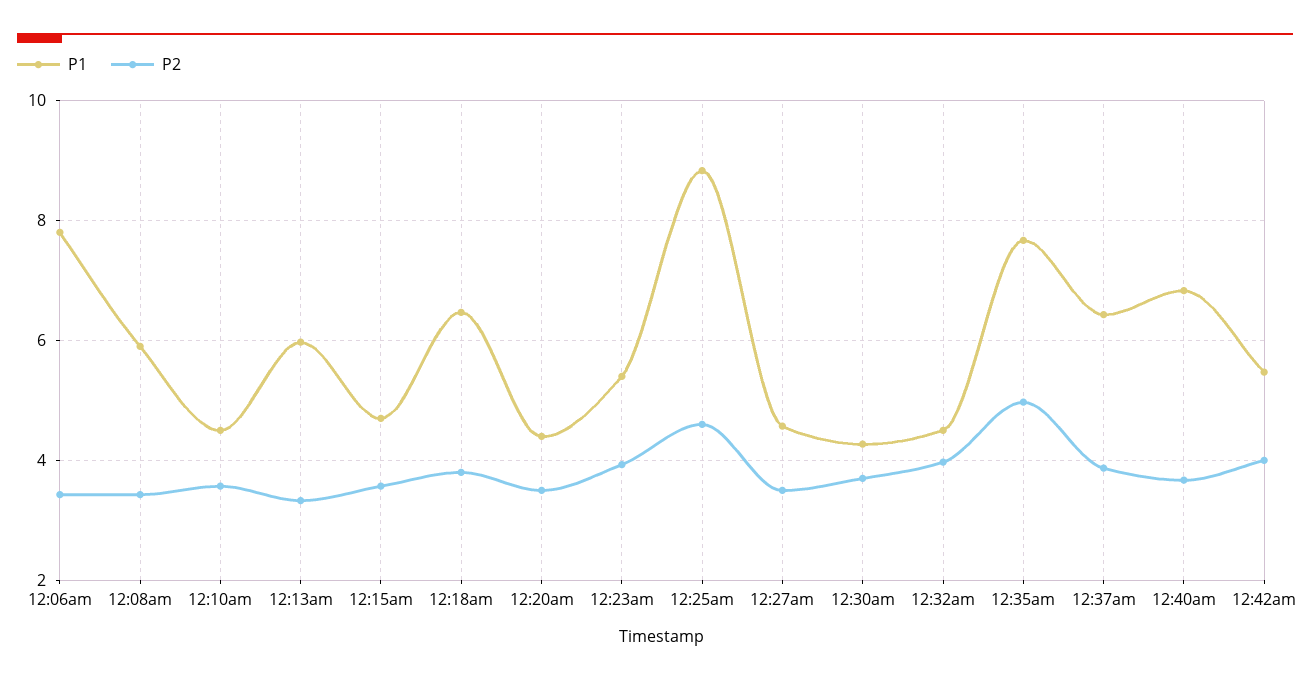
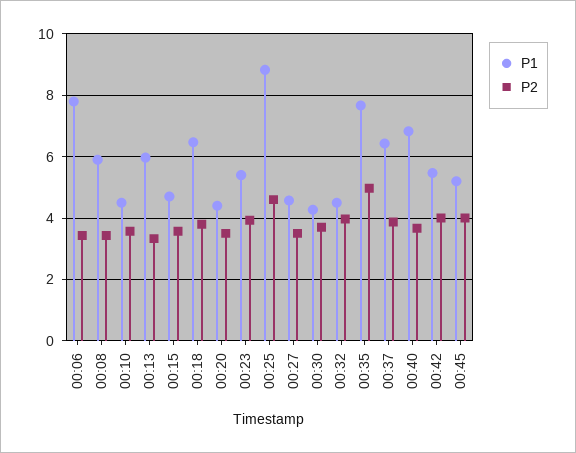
P1, 00:45: none -> 5.2
P2, 00:45: none -> 4

